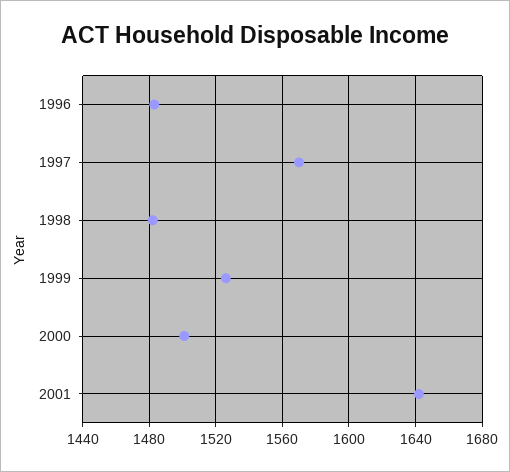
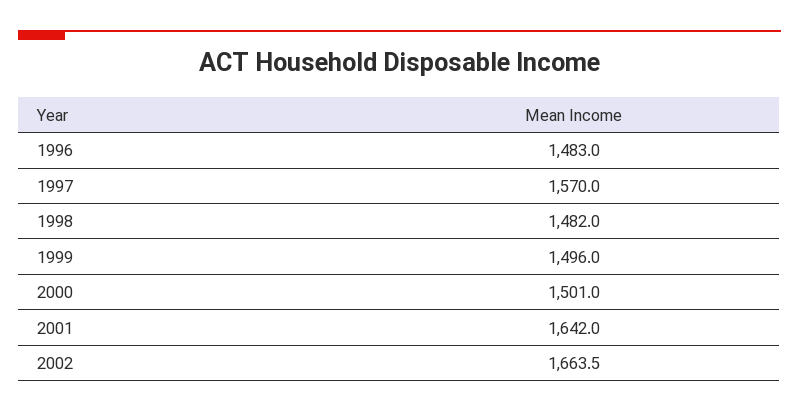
1999: 1525 -> 1496
2002: none -> 1663.5

